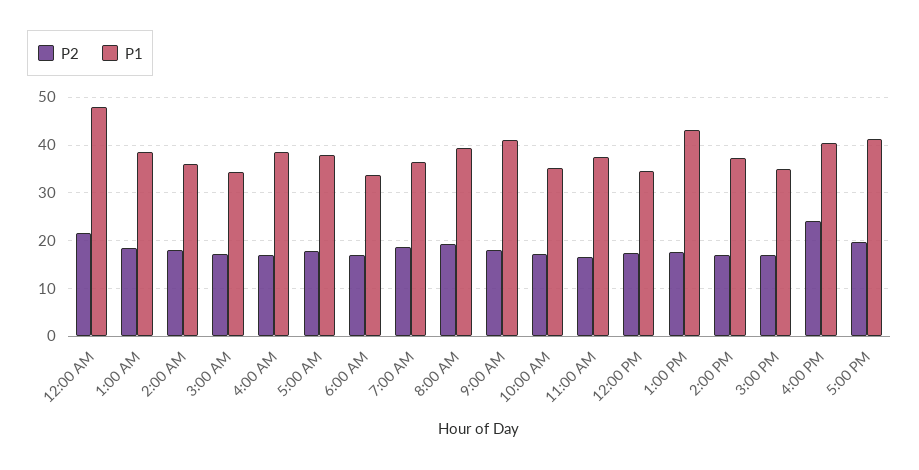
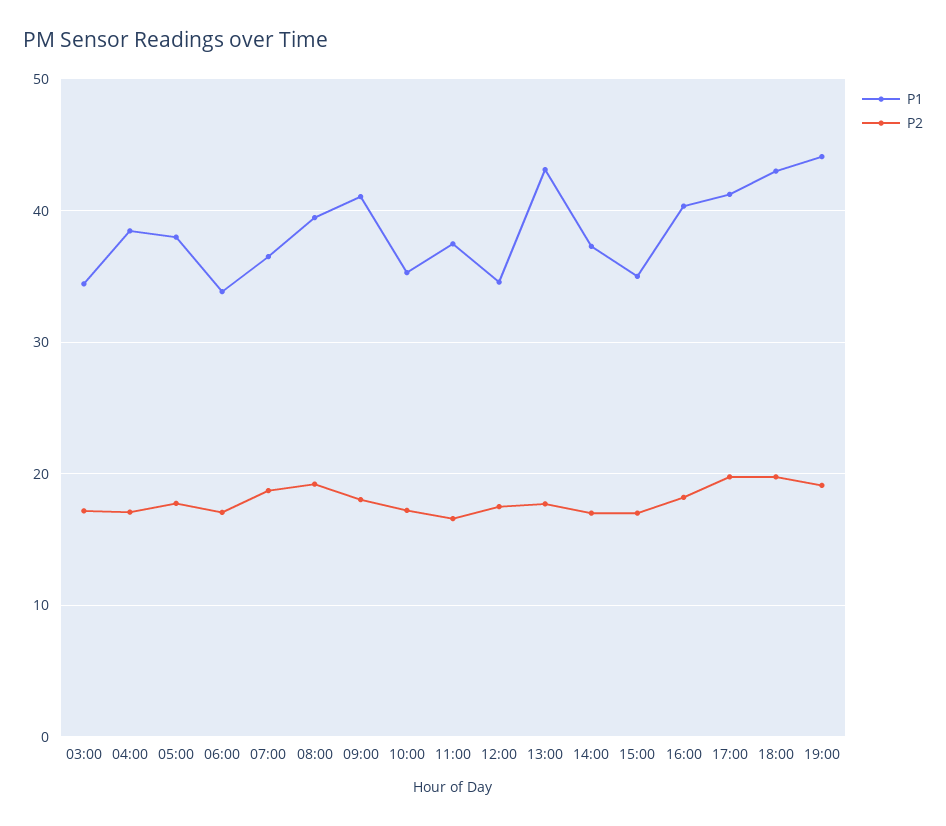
P2, 12:00 AM: 22 -> none
P1, 12:00 AM: 48 -> none
P2, 1:00 AM: 18 -> none
P1, 1:00 AM: 38 -> none
P2, 2:00 AM: 18 -> none
P1, 2:00 AM: 36 -> none
P2, 4:00 PM: 24 -> 18
P1, 18:00: none -> 43
P2, 18:00: none -> 20
P1, 19:00: none -> 44
P2, 19:00: none -> 19

